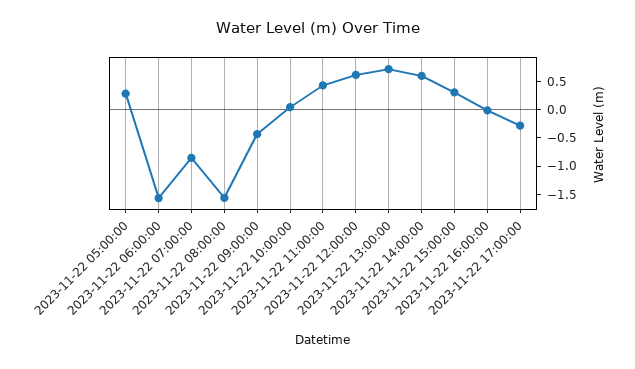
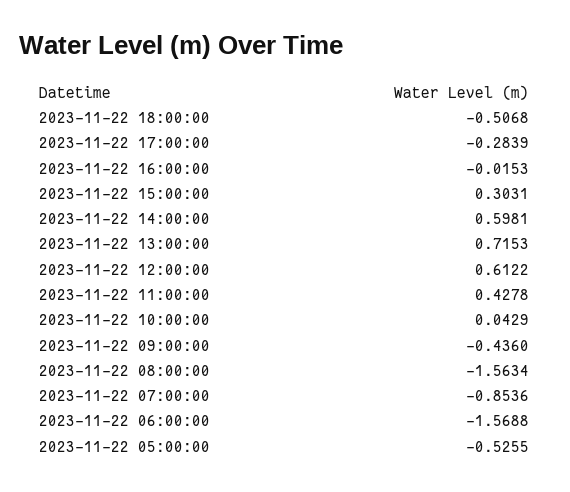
2023-11-22 05:00:00: 0.25 -> -0.5255
2023-11-22 18:00:00: none -> -0.5068

